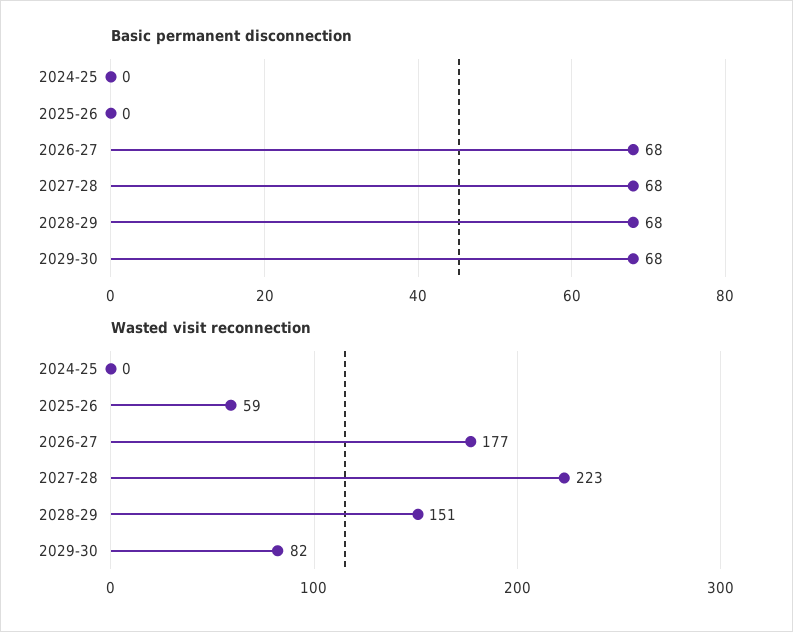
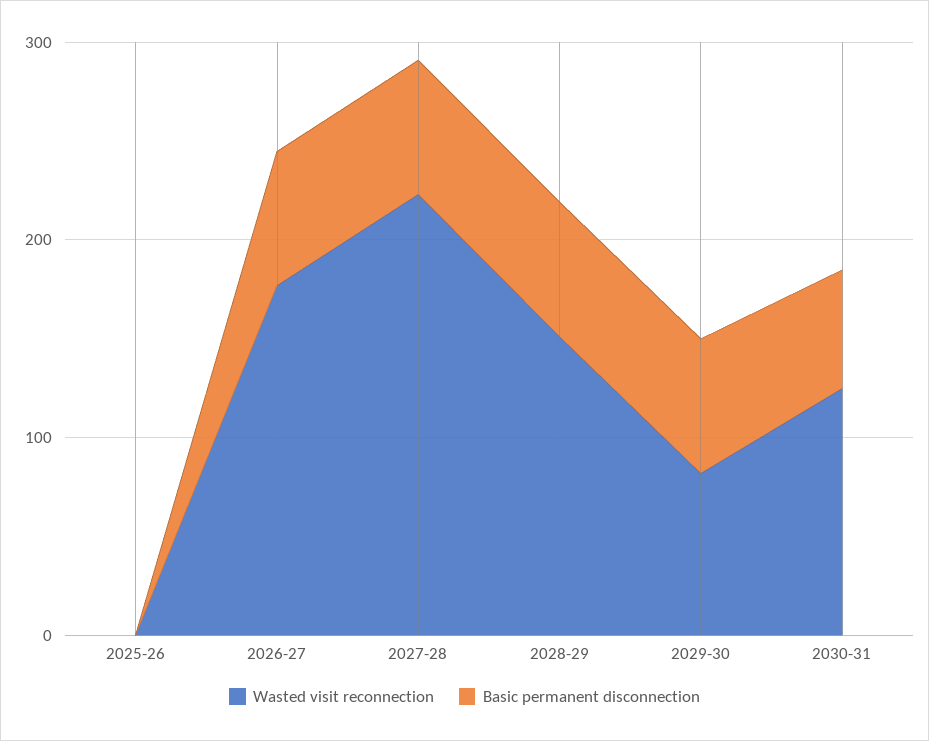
Basic permanent disconnection, 2024-25: 0 -> none
Wasted visit reconnection, 2024-25: 0 -> none
Wasted visit reconnection, 2025-26: 59 -> 0
Wasted visit reconnection, 2030-31: none -> 120
Basic permanent disconnection, 2030-31: none -> 60

